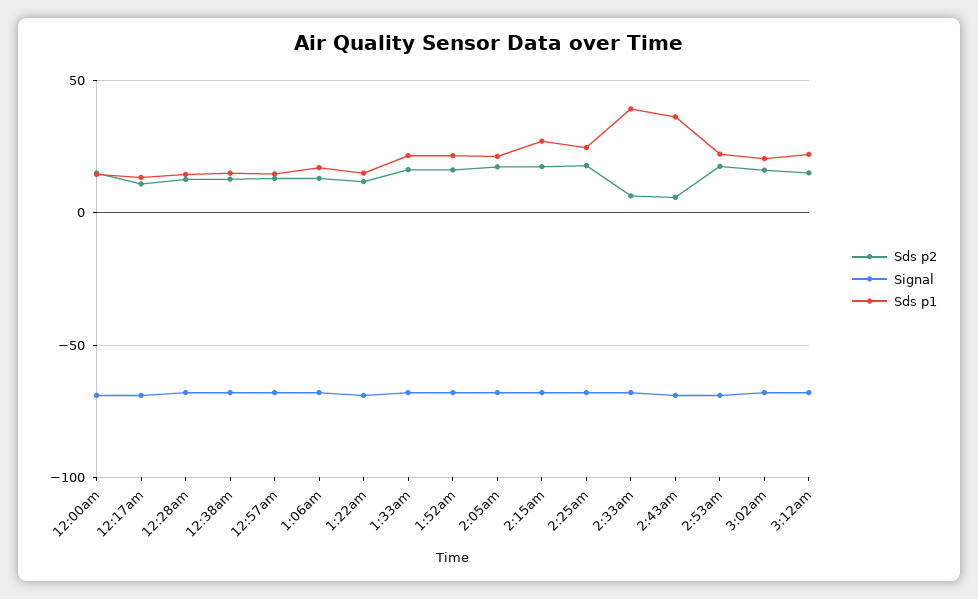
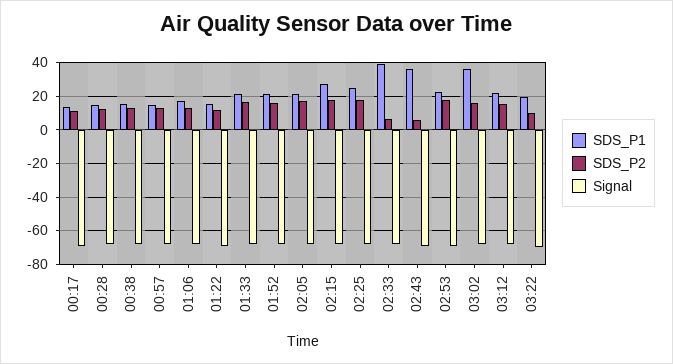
Sds p2, 12:00am: 15 -> none
Signal, 12:00am: -70 -> none
Sds p1, 12:00am: 15 -> none
Sds p1, 3:02am: 20 -> 35
Sds p1, 03:22: none -> 20
Sds p2, 03:22: none -> 10
Signal, 03:22: none -> -70

